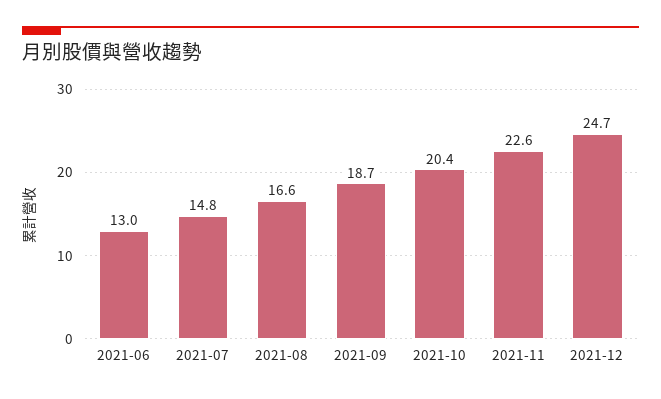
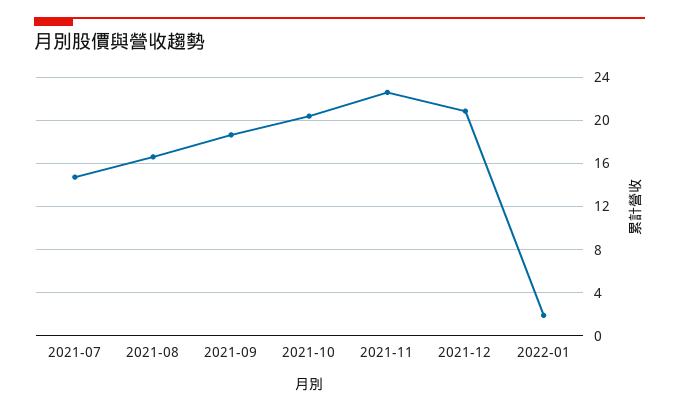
2021-06: 13 -> none
2021-12: 24.7 -> 21
2022-01: none -> 2

